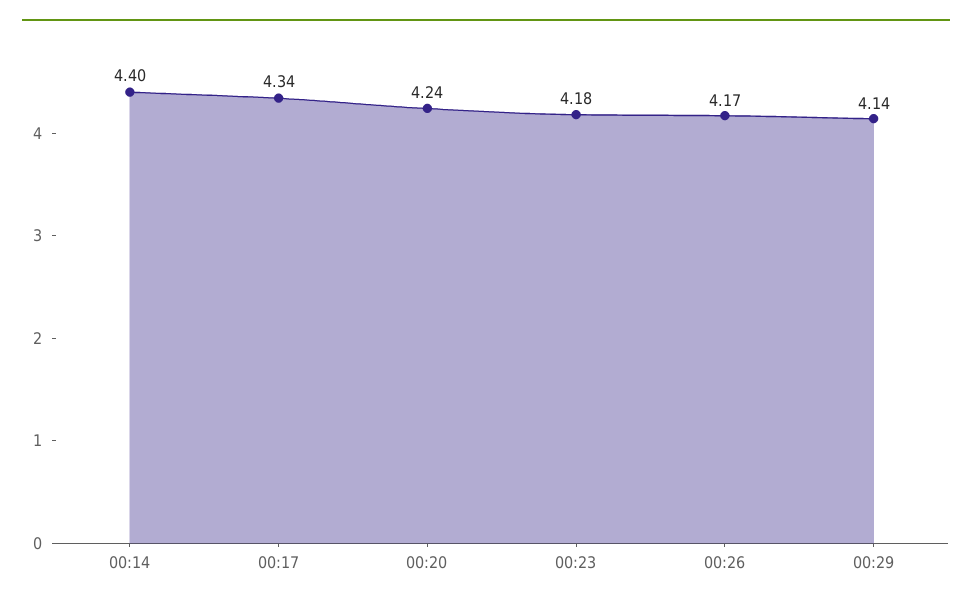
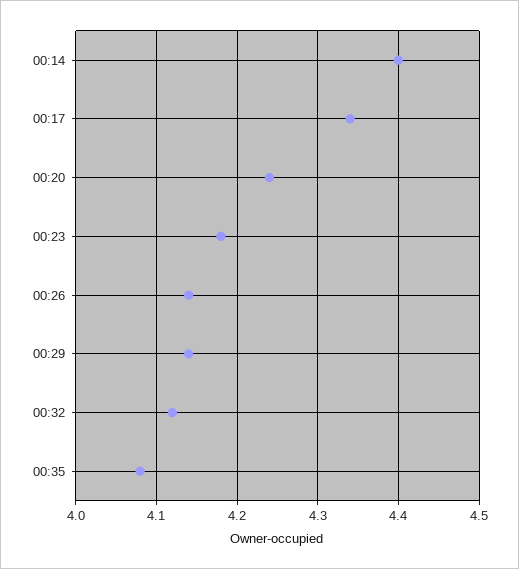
00:26: 4.17 -> 4.14
00:32: none -> 4.12
00:35: none -> 4.08

